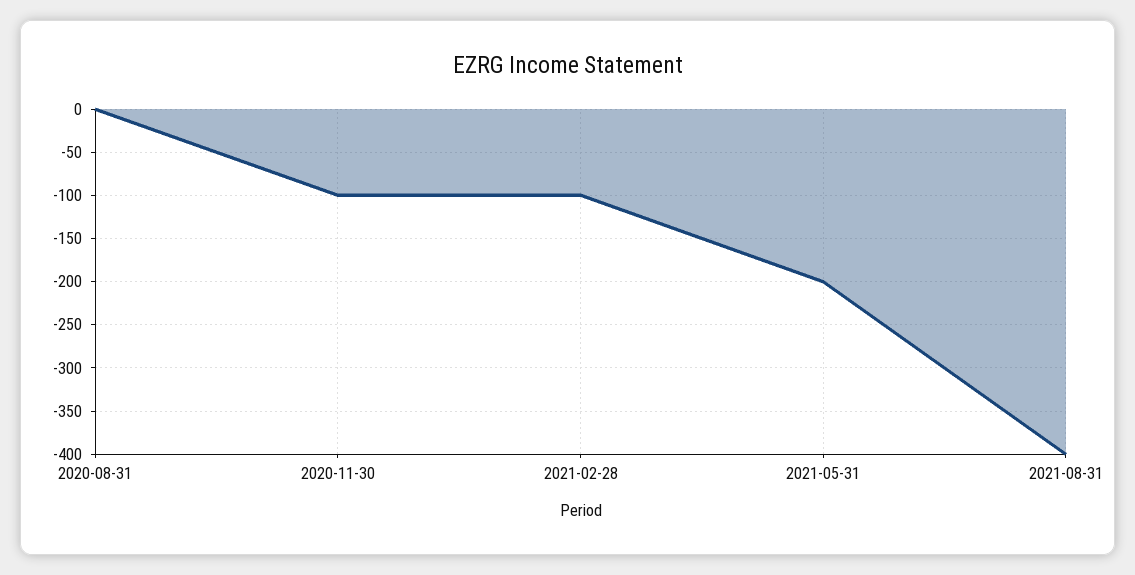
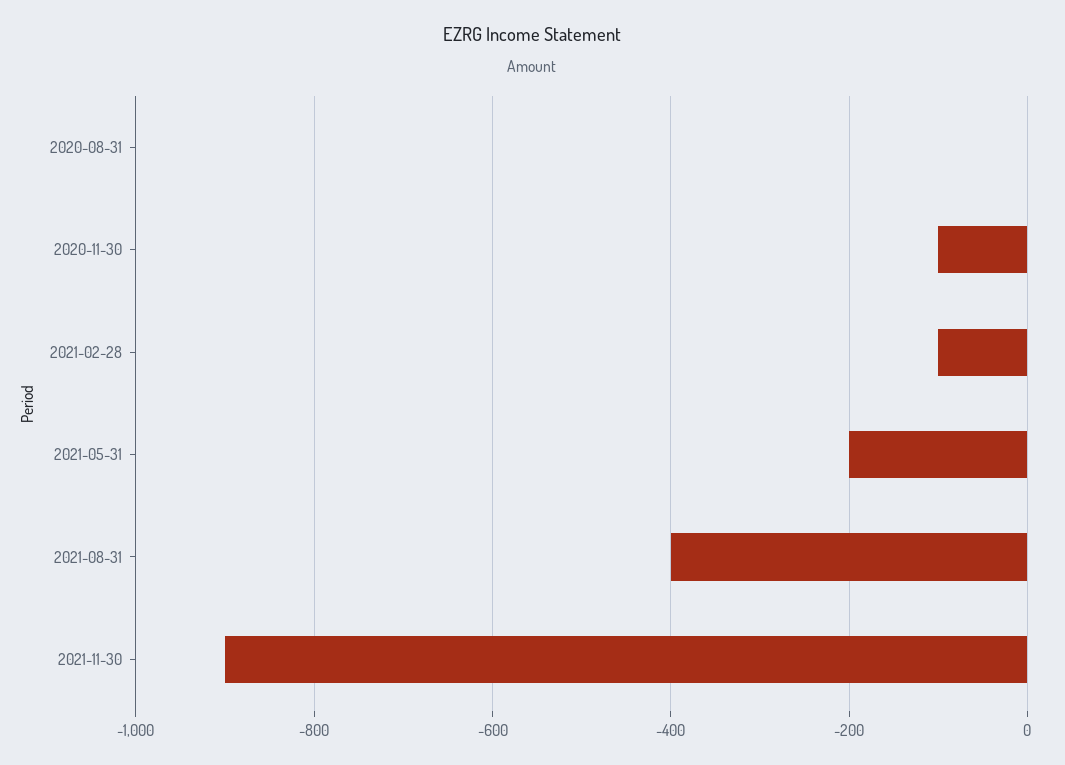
2021-11-30: none -> -900

